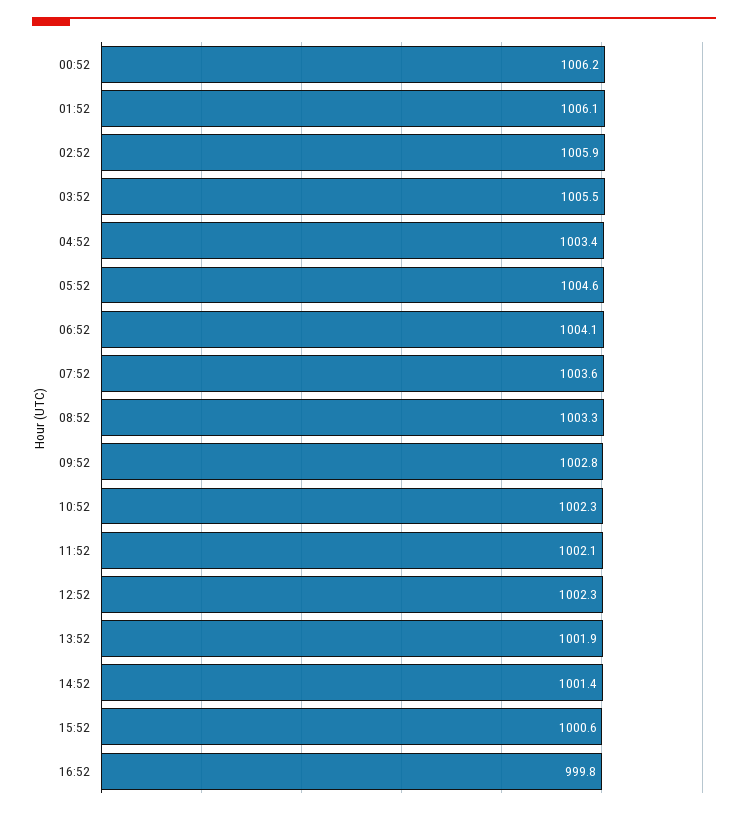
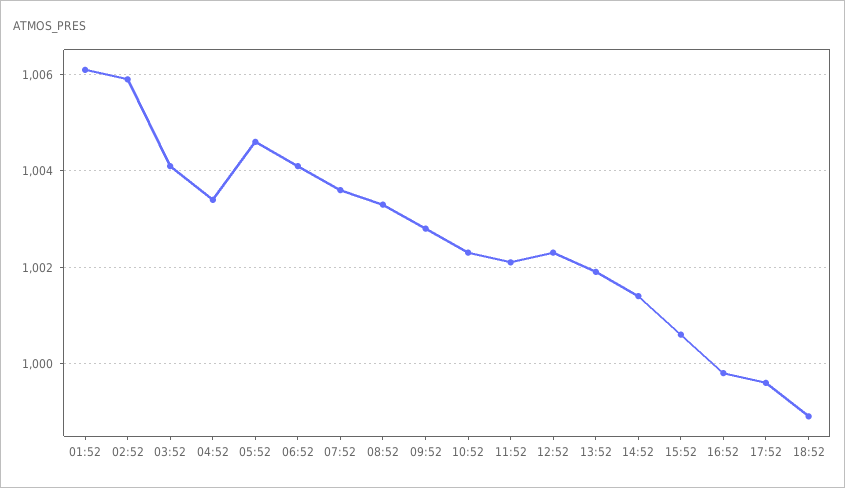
00:52: 1006.2 -> none
03:52: 1005.5 -> 1004
17:52: none -> 999.5
18:52: none -> 999

